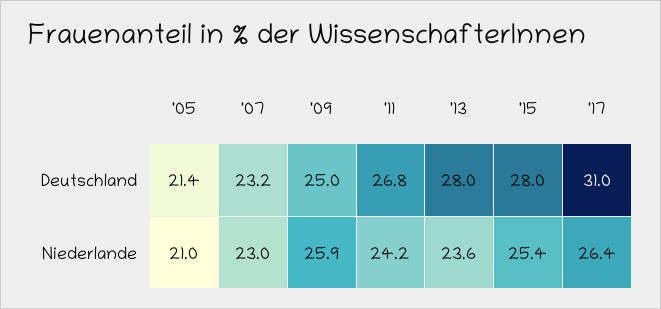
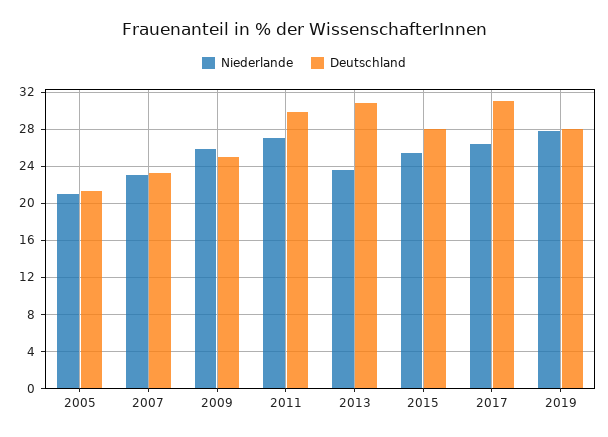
Deutschland, '11: 26.8 -> 30
Deutschland, '13: 28 -> 31
Niederlande, '11: 24.2 -> 27
Niederlande, 2019: none -> 28
Deutschland, 2019: none -> 28

